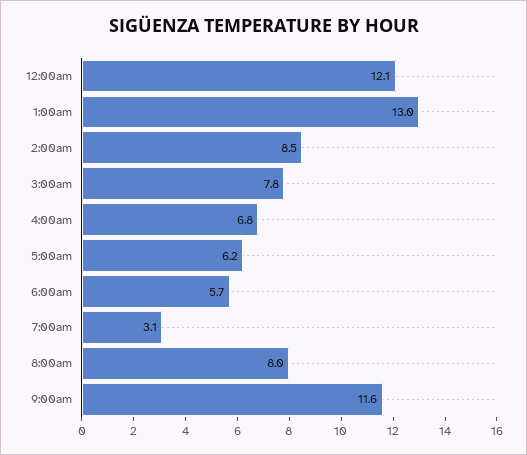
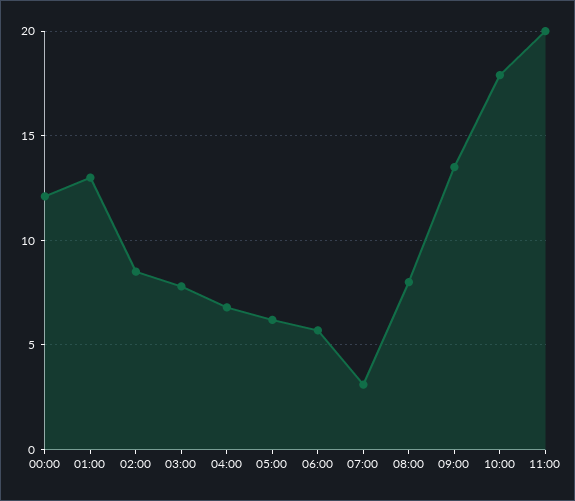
9:00am: 11.6 -> 13.5
10:00: none -> 18
11:00: none -> 20

